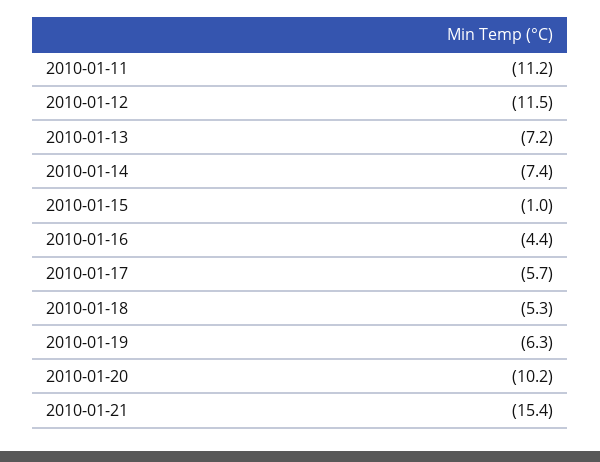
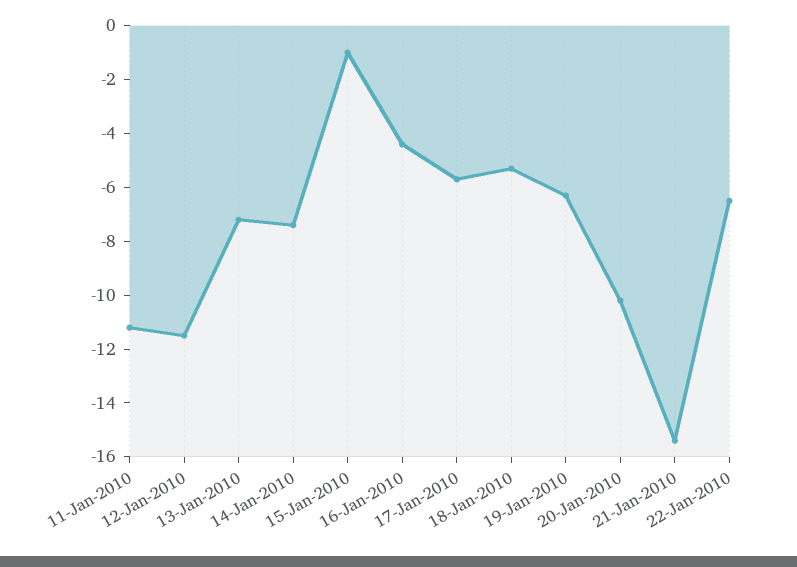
22-Jan-2010: none -> -6.5

